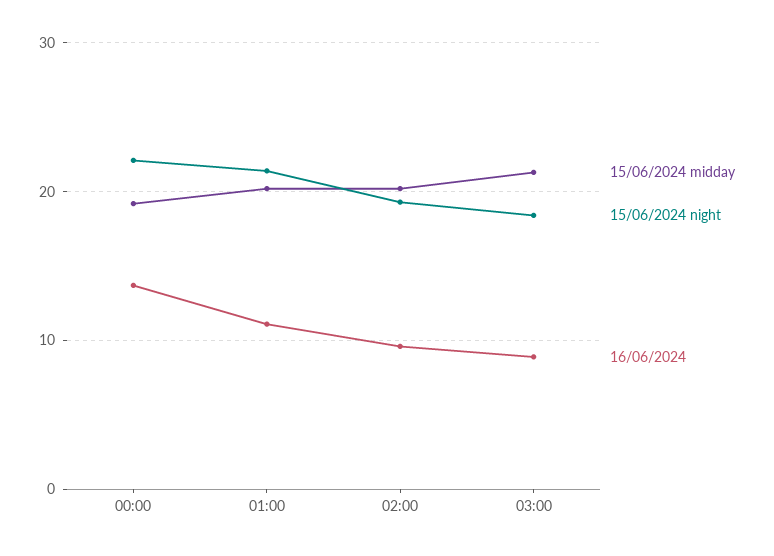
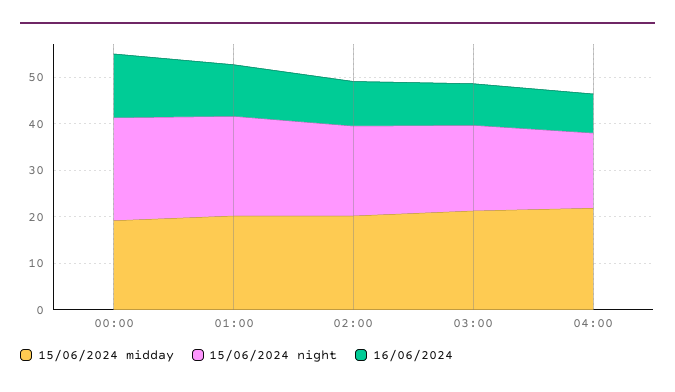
15/06/2024 midday, 04:00: none -> 22
15/06/2024 night, 04:00: none -> 16
16/06/2024, 04:00: none -> 8

